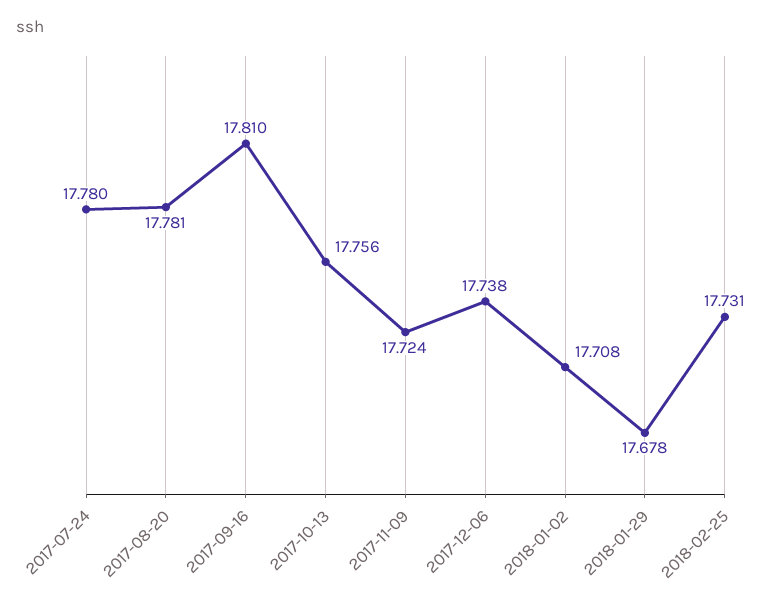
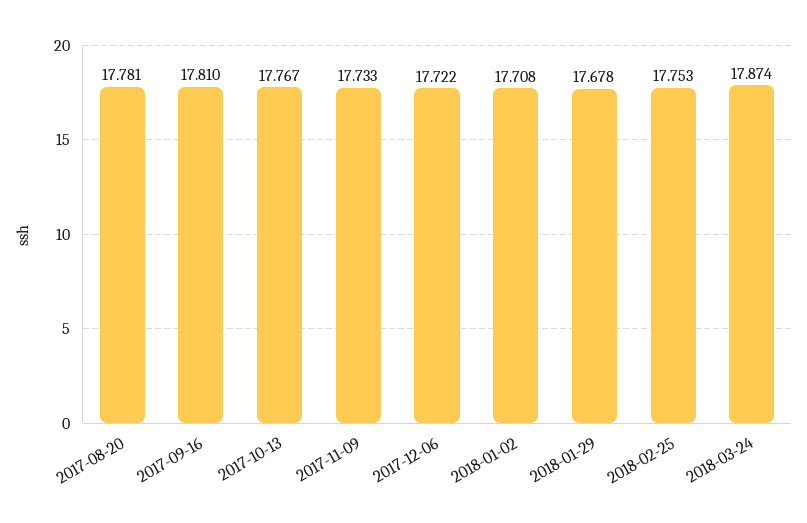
2017-07-24: 17.78 -> none
2017-10-13: 17.756 -> 17.767
2017-11-09: 17.724 -> 17.733
2017-12-06: 17.738 -> 17.722
2018-02-25: 17.731 -> 17.753
2018-03-24: none -> 17.874

